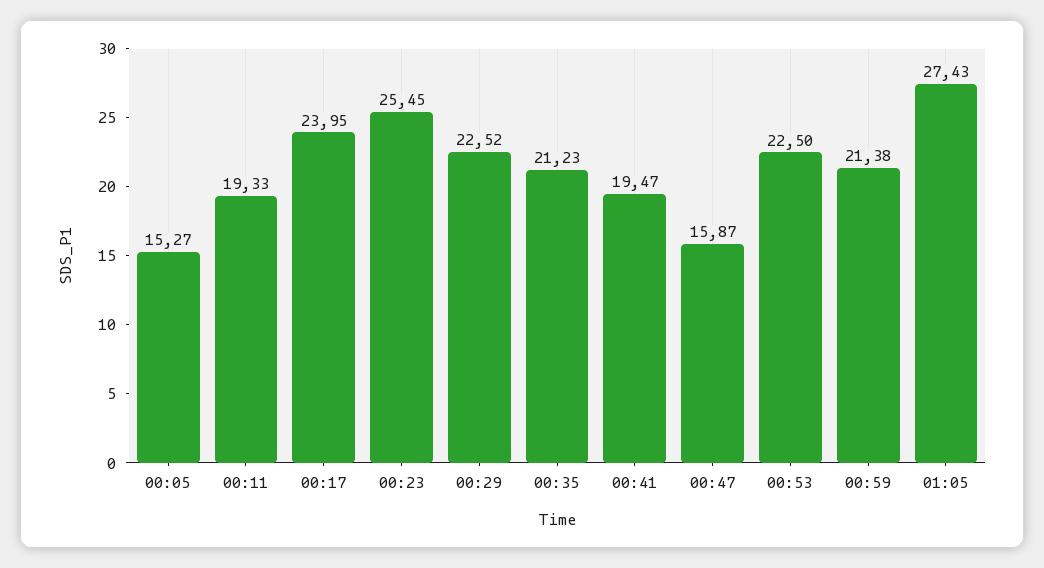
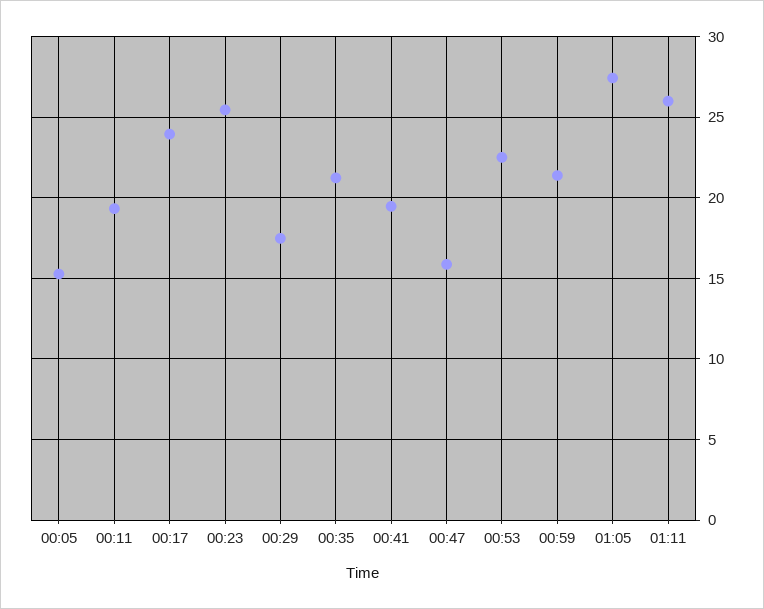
00:29: 22.52 -> 17.5
01:11: none -> 26

